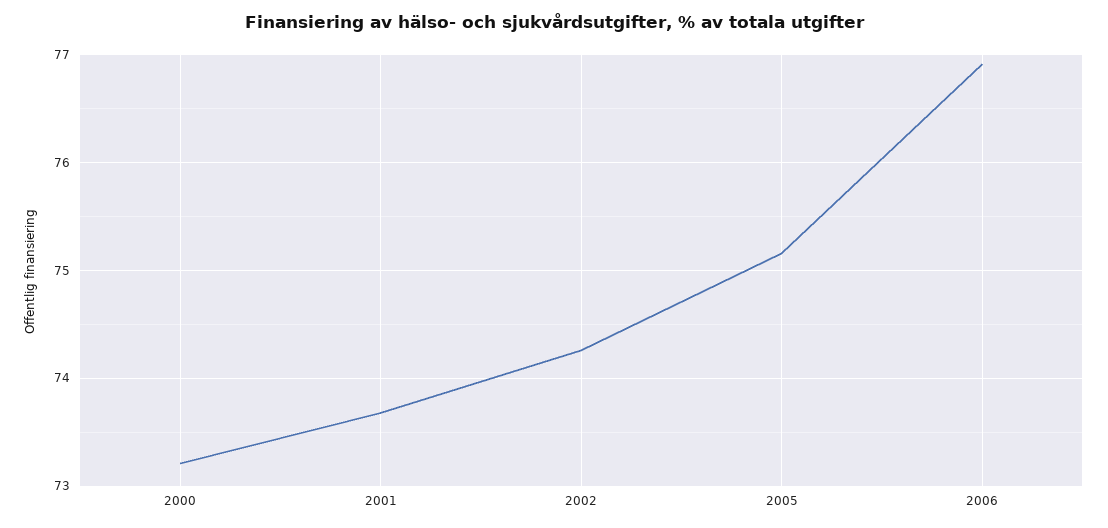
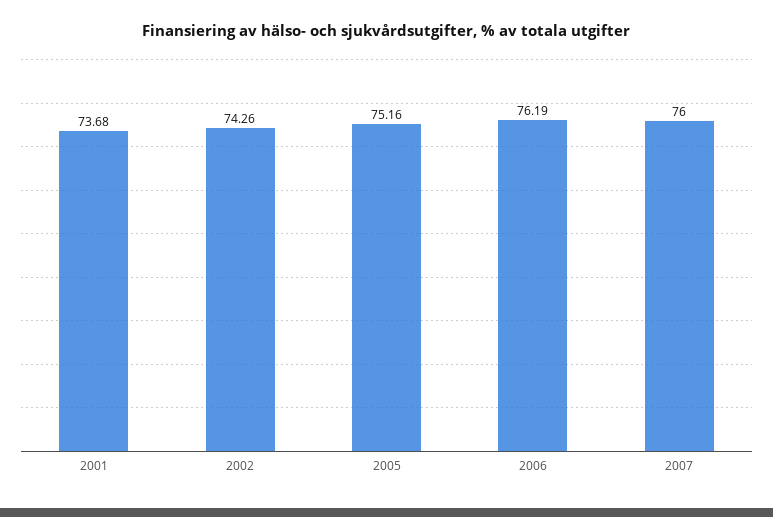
2000: 73.2 -> none
2006: 76.9 -> 76.19
2007: none -> 76

